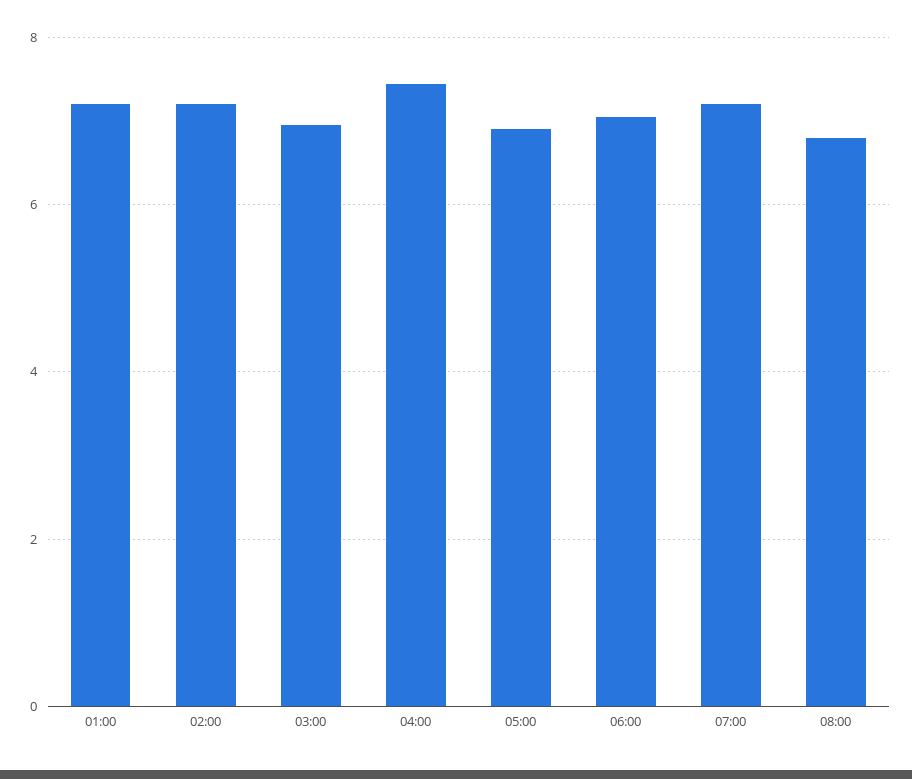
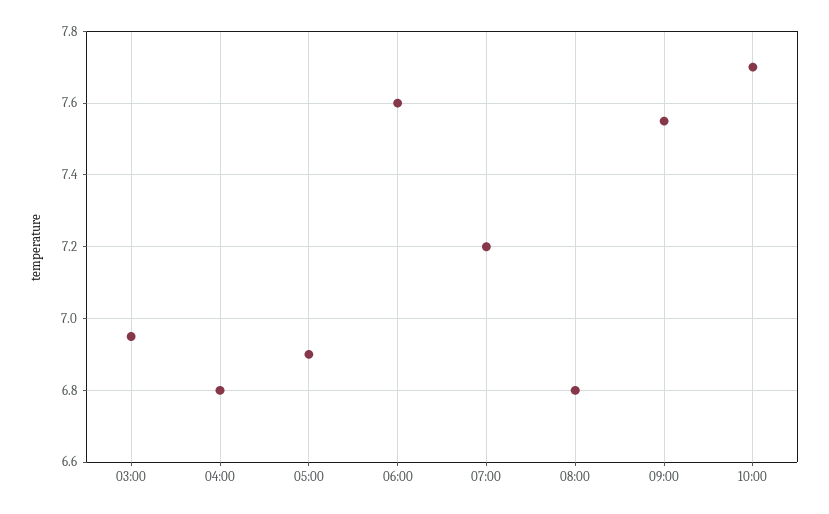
01:00: 7.2 -> none
02:00: 7.2 -> none
04:00: 7.4 -> 6.8
06:00: 7 -> 7.6
09:00: none -> 7.55
10:00: none -> 7.7

